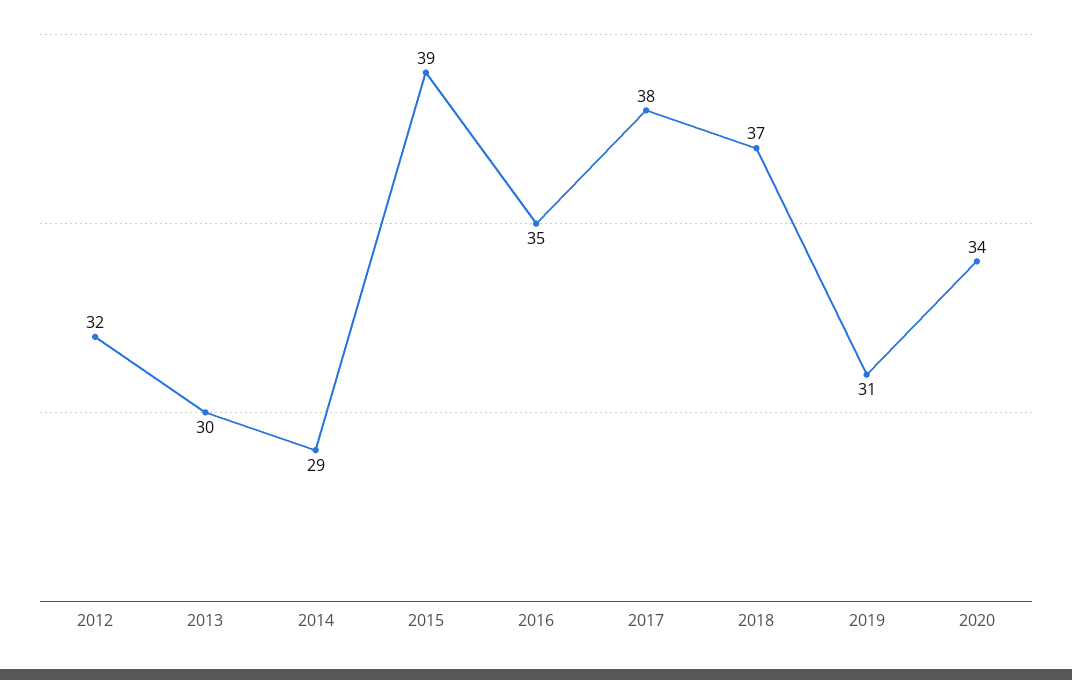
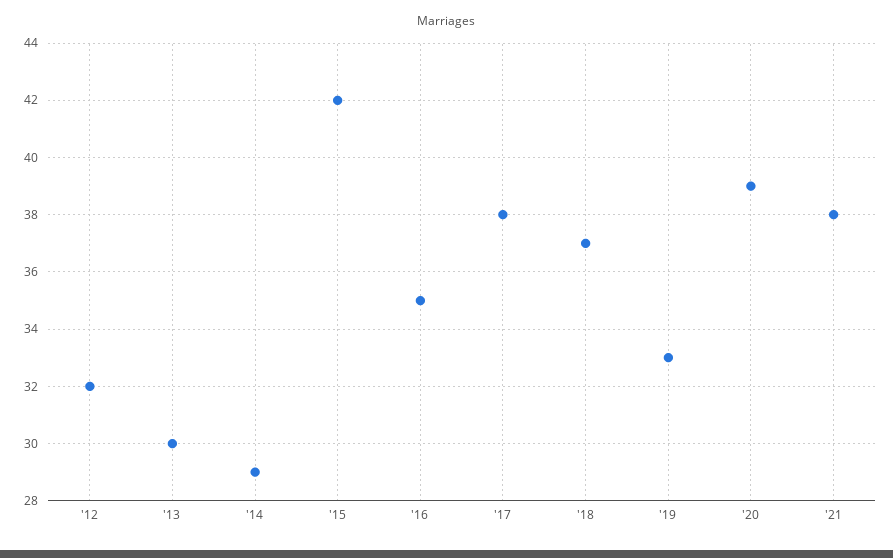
2015: 39 -> 42
2019: 31 -> 33
2020: 34 -> 39
'21: none -> 38

